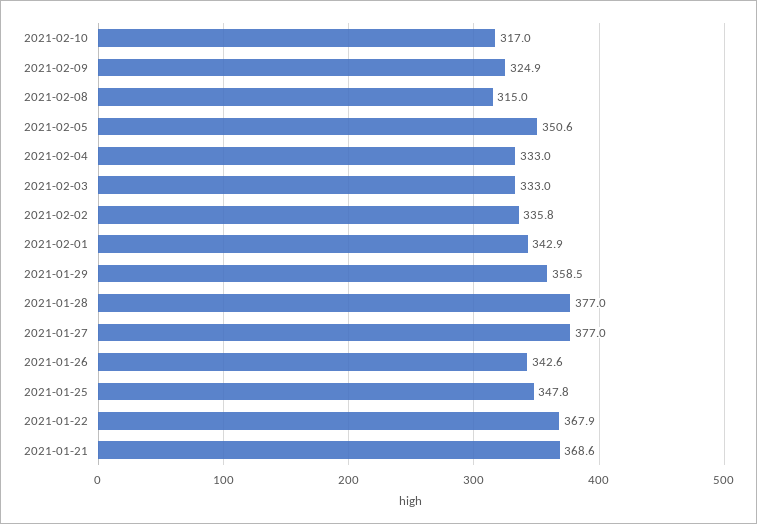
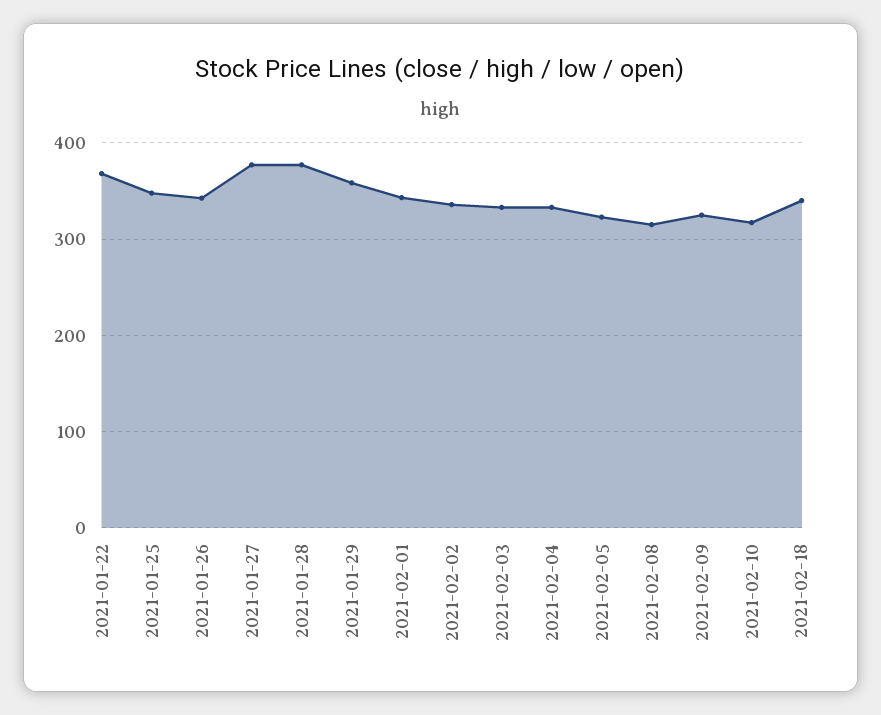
2021-02-05: 350.6 -> 320
2021-01-21: 368.6 -> none
2021-02-18: none -> 340

